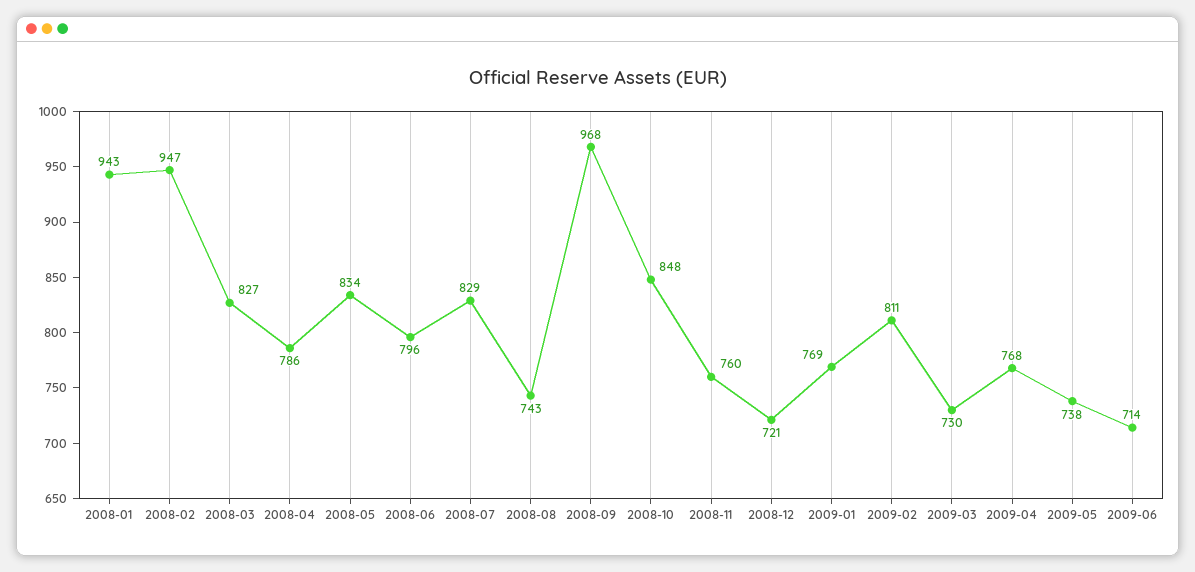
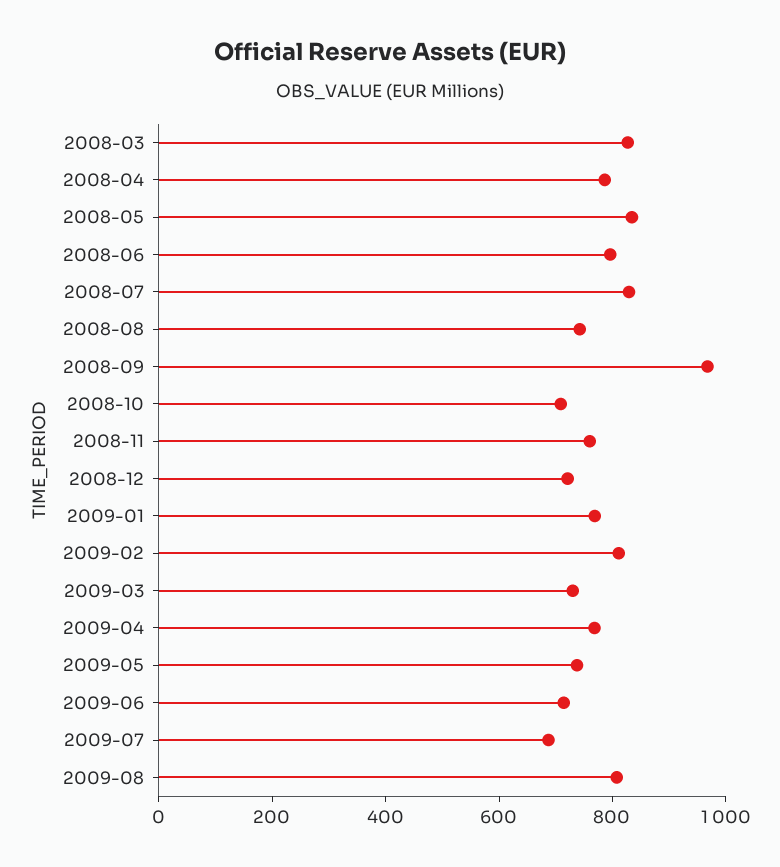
2008-01: 943 -> none
2008-02: 947 -> none
2008-10: 848 -> 700
2009-07: none -> 700
2009-08: none -> 800

